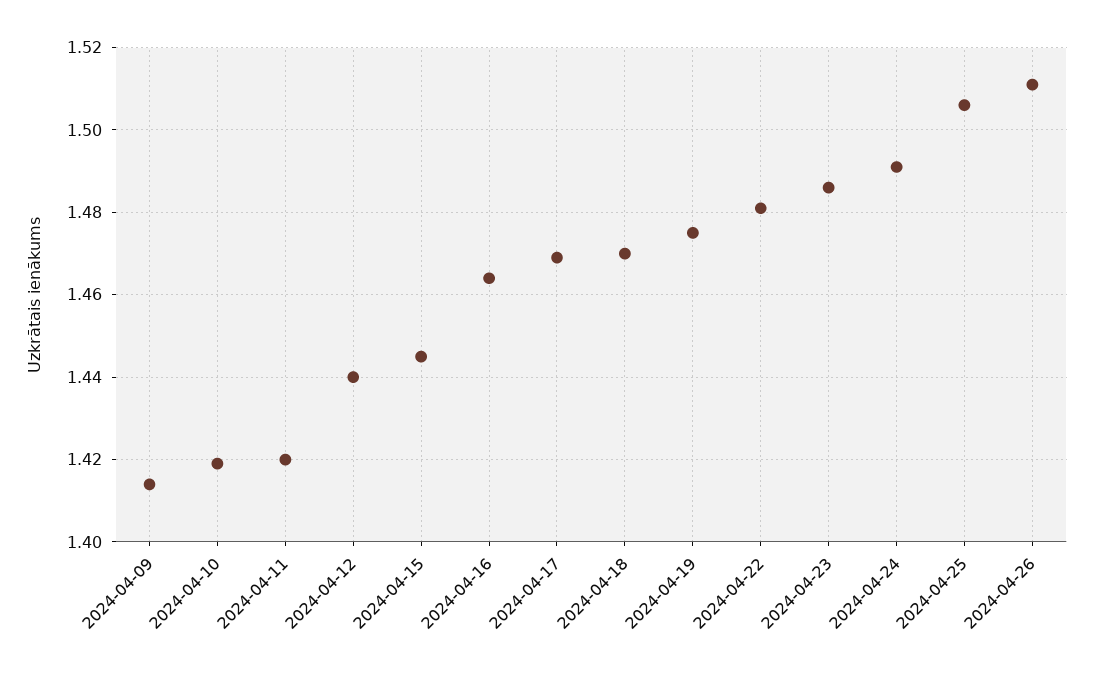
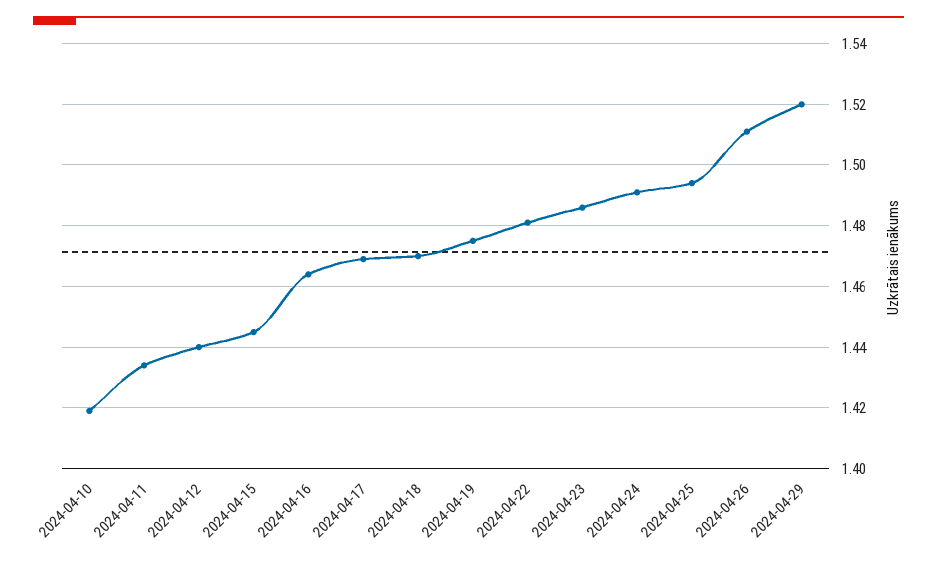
2024-04-09: 1.415 -> none
2024-04-11: 1.42 -> 1.435
2024-04-25: 1.505 -> 1.495
2024-04-29: none -> 1.52

